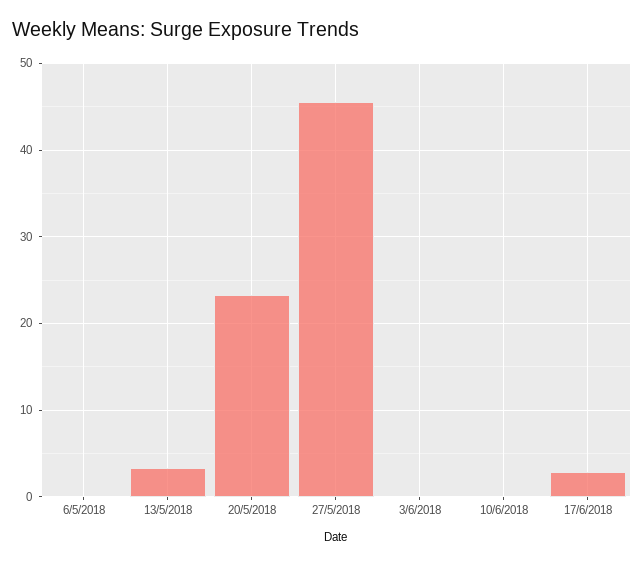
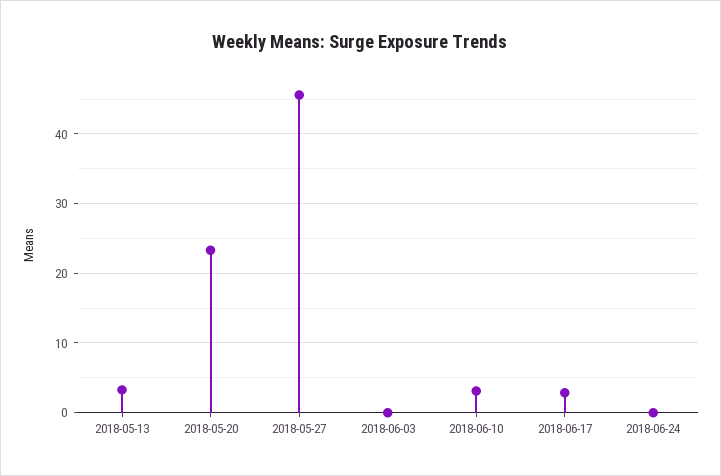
6/5/2018: 0 -> none
10/6/2018: 0 -> 3
2018-06-24: none -> 0

